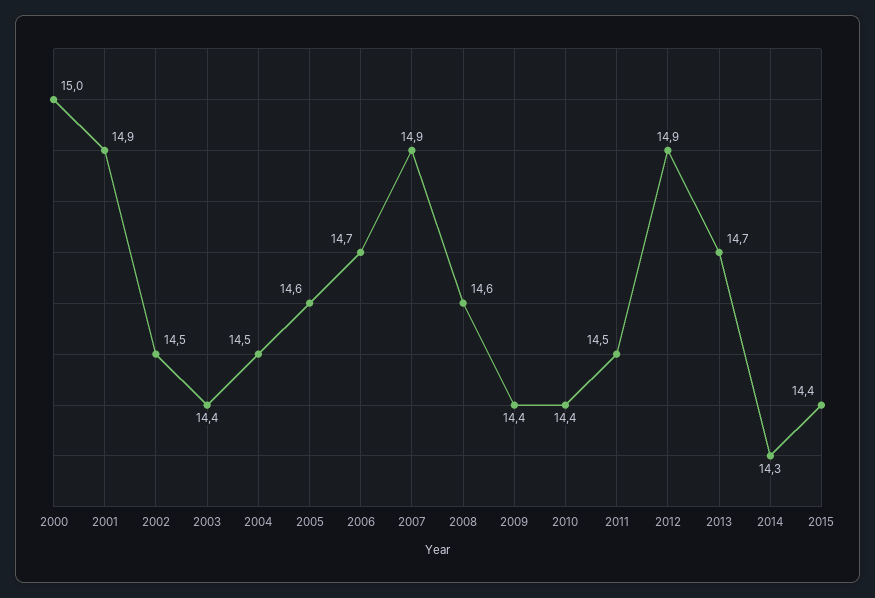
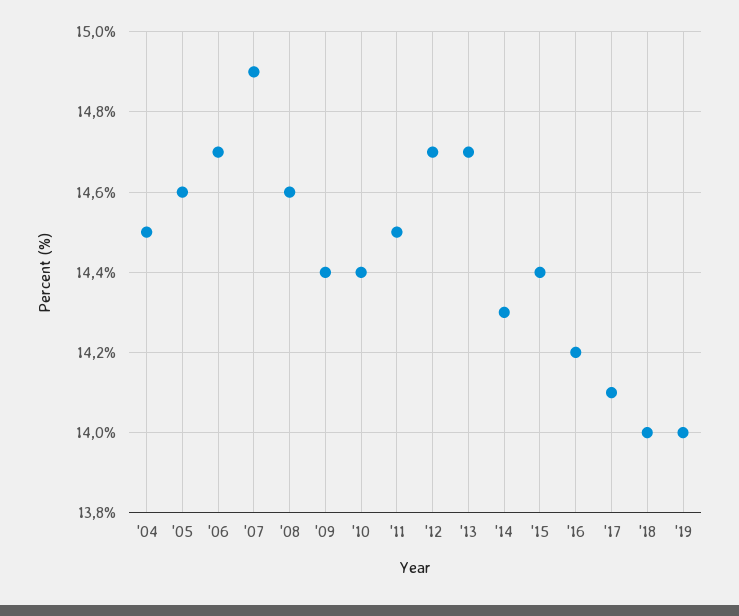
2000: 15 -> none
2001: 14.9 -> none
2002: 14.5 -> none
2003: 14.4 -> none
2012: 14.9 -> 14.7
'16: none -> 14.2
'17: none -> 14.1
'18: none -> 14
'19: none -> 14

